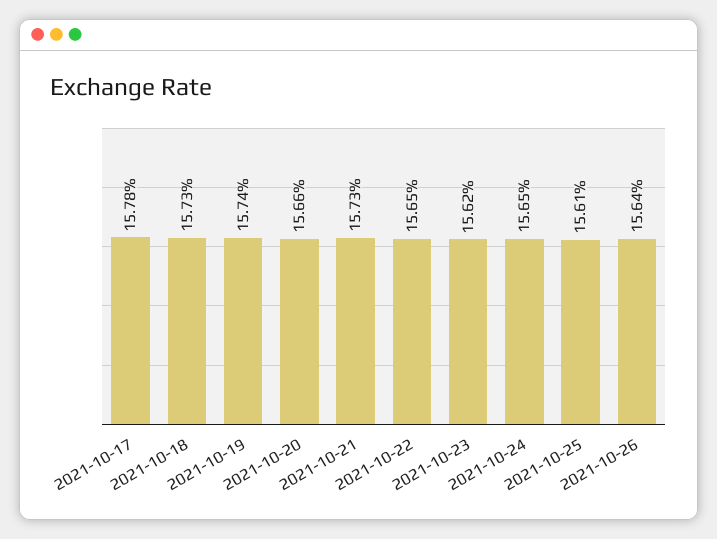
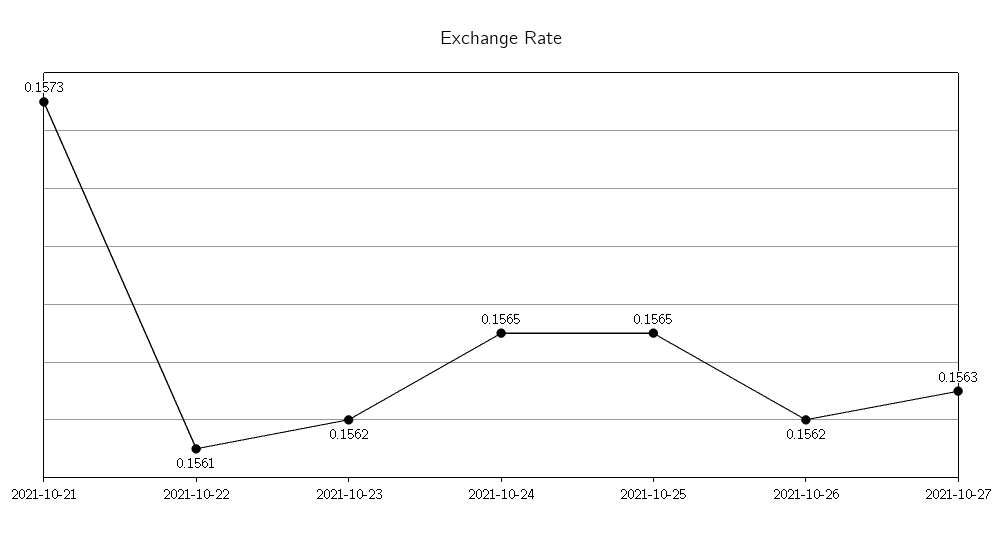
2021-10-17: 0.1578 -> none
2021-10-18: 0.1573 -> none
2021-10-19: 0.1574 -> none
2021-10-20: 0.1566 -> none
2021-10-22: 0.1565 -> 0.1561
2021-10-25: 0.1561 -> 0.1565
2021-10-26: 0.1564 -> 0.1562
2021-10-27: none -> 0.1563

